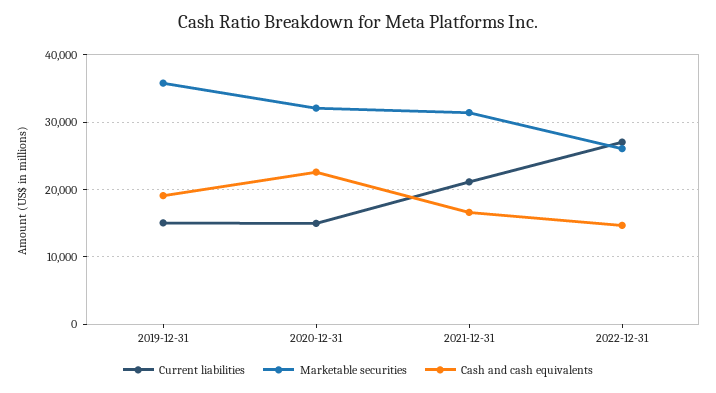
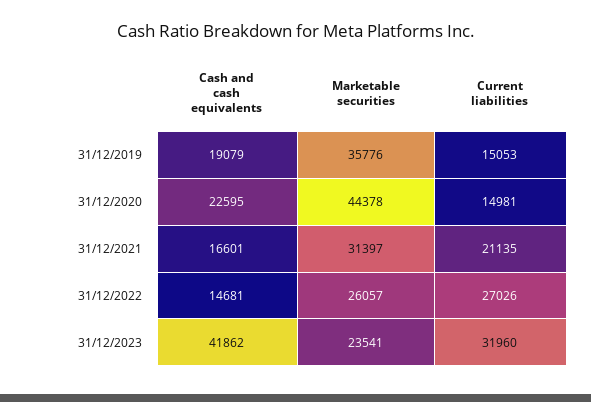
Marketable securities, 2020-12-31: 32000 -> 44378
Cash and cash equivalents, 31/12/2023: none -> 41862
Marketable securities, 31/12/2023: none -> 23541
Current liabilities, 31/12/2023: none -> 31960

